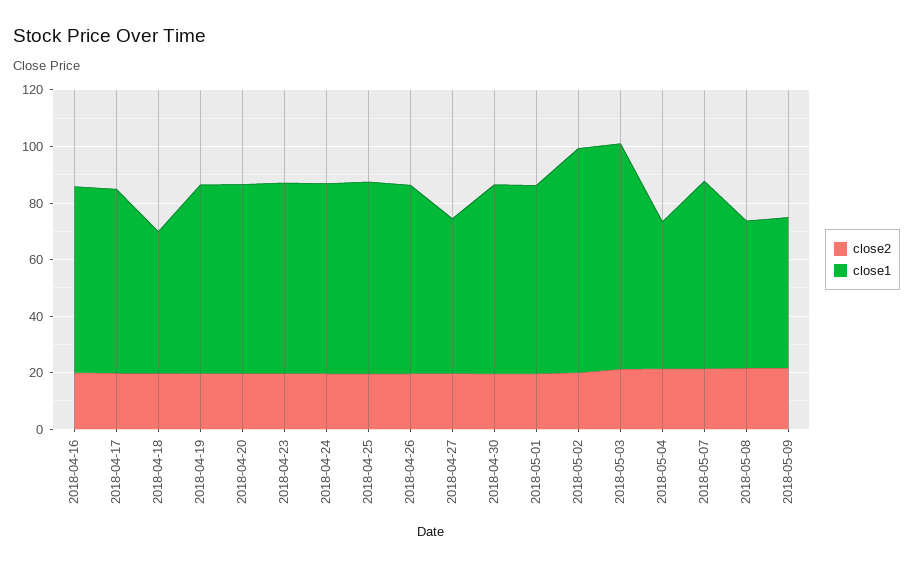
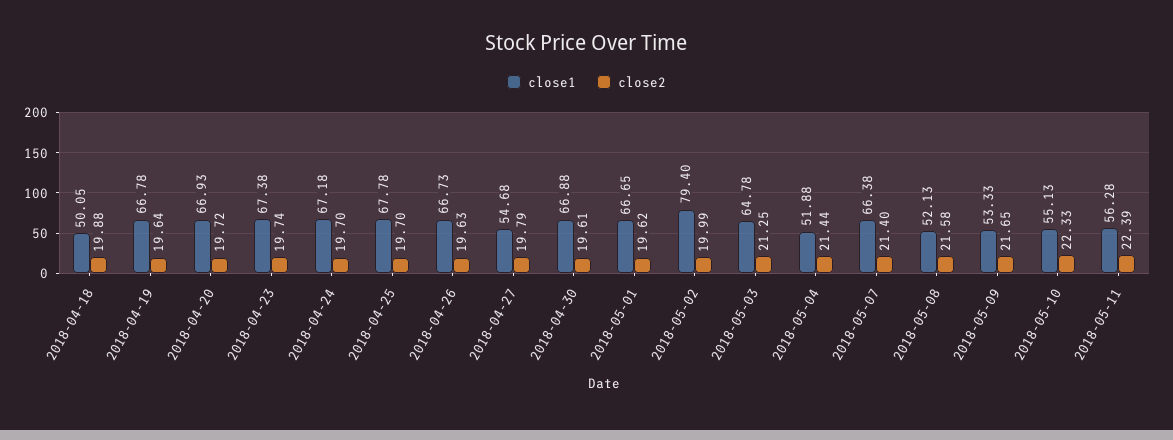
close2, 2018-04-16: 20 -> none
close1, 2018-04-16: 65 -> none
close2, 2018-04-17: 20 -> none
close1, 2018-04-17: 65 -> none
close1, 2018-05-03: 80 -> 64.78
close1, 2018-05-10: none -> 55.13
close2, 2018-05-10: none -> 22.33
close1, 2018-05-11: none -> 56.28
close2, 2018-05-11: none -> 22.39

